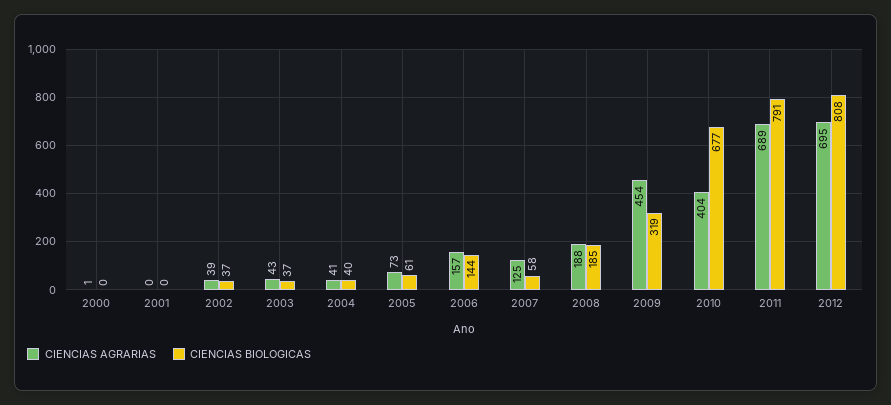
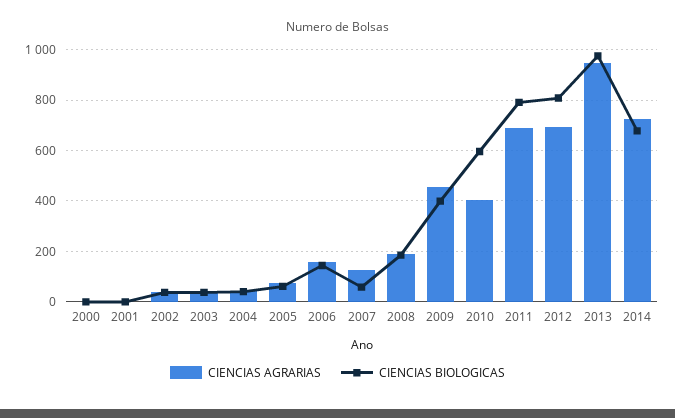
CIENCIAS BIOLOGICAS, 2009: 319 -> 400
CIENCIAS BIOLOGICAS, 2010: 677 -> 600
CIENCIAS AGRARIAS, 2013: none -> 950
CIENCIAS BIOLOGICAS, 2013: none -> 975
CIENCIAS AGRARIAS, 2014: none -> 725
CIENCIAS BIOLOGICAS, 2014: none -> 675

